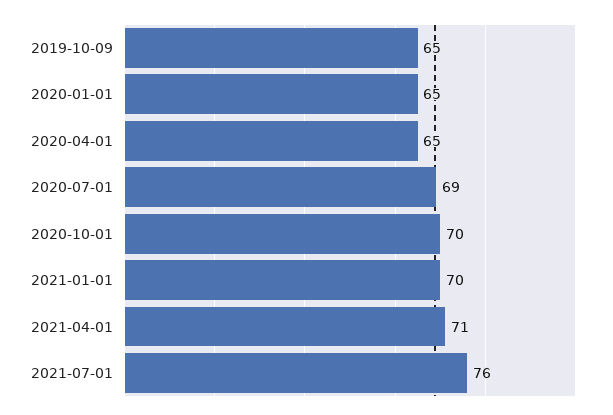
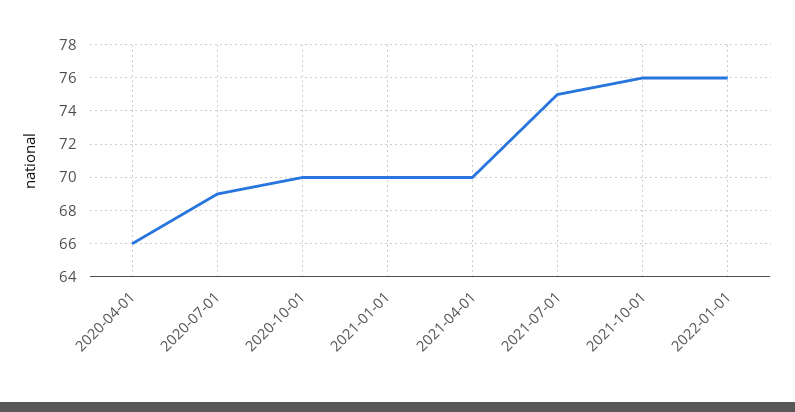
2019-10-09: 65 -> none
2020-01-01: 65 -> none
2020-04-01: 65 -> 66
2021-04-01: 71 -> 70
2021-07-01: 76 -> 75
2021-10-01: none -> 76
2022-01-01: none -> 76

